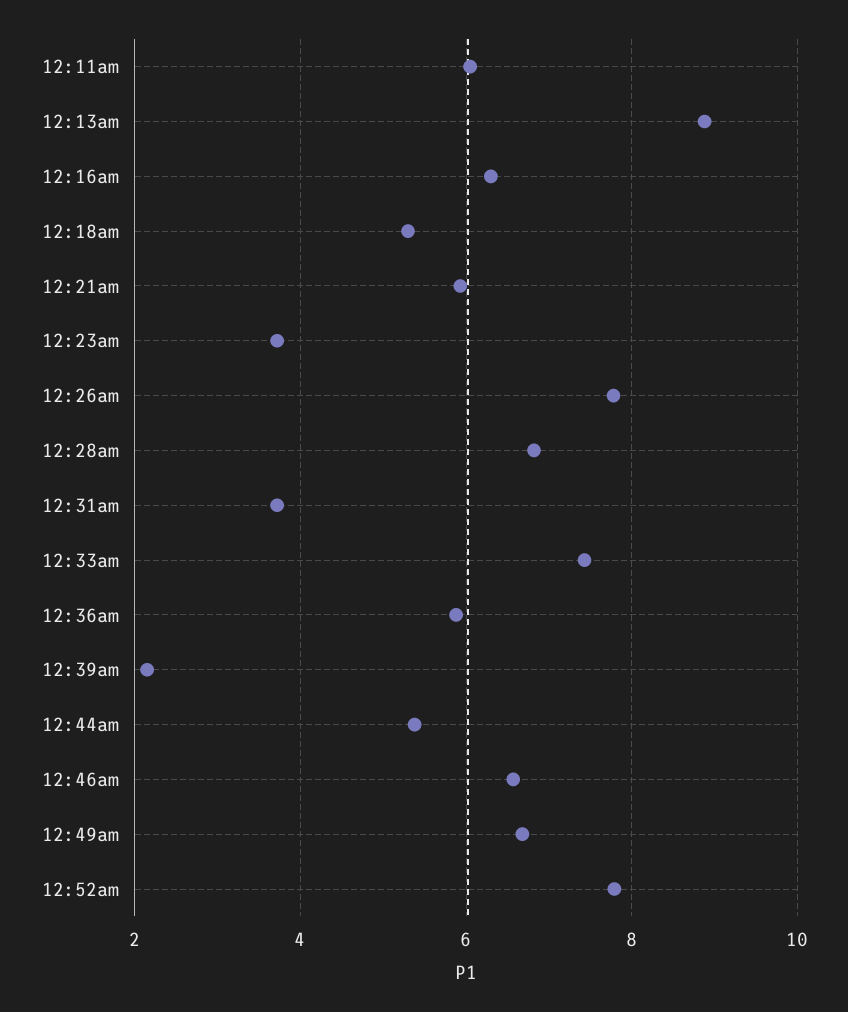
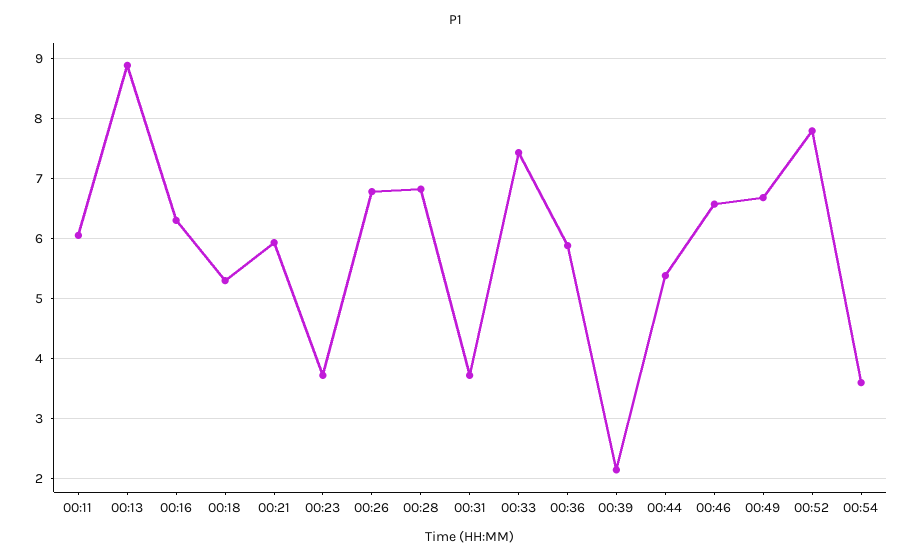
12:26am: 7.8 -> 6.8
00:54: none -> 3.6

